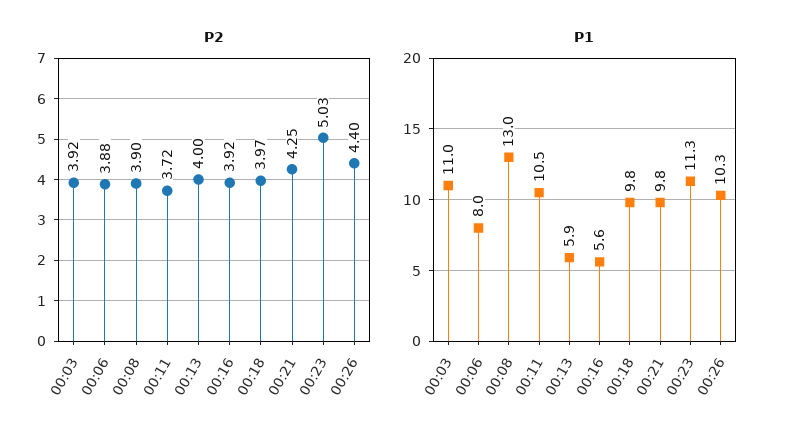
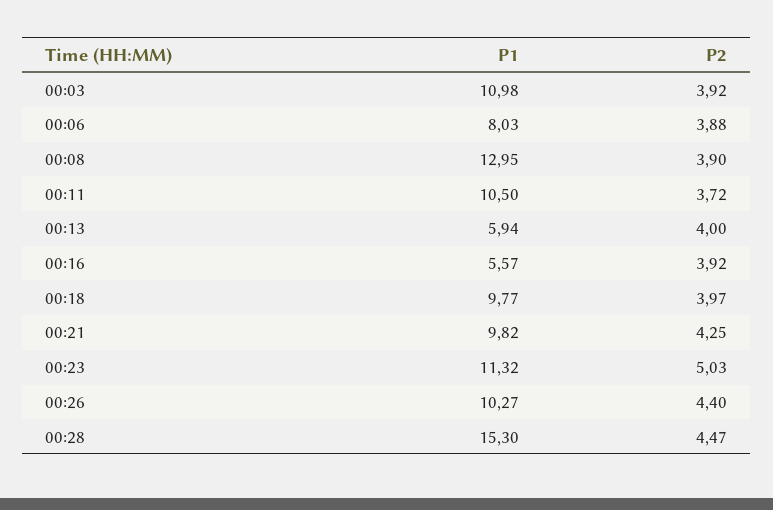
P1, 00:28: none -> 15.3
P2, 00:28: none -> 4.47

